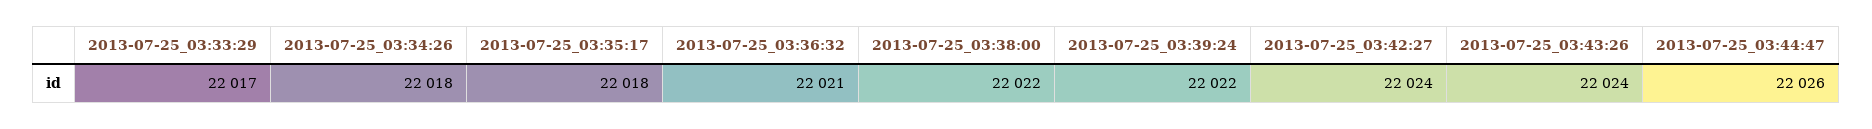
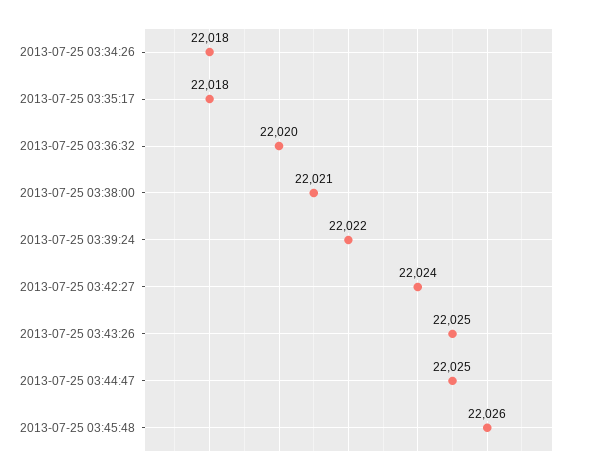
2013-07-25_03:33:29: 22017 -> none
2013-07-25_03:36:32: 22021 -> 22020
2013-07-25_03:38:00: 22022 -> 22021
2013-07-25_03:43:26: 22024 -> 22025
2013-07-25_03:44:47: 22026 -> 22025
2013-07-25 03:45:48: none -> 22026

